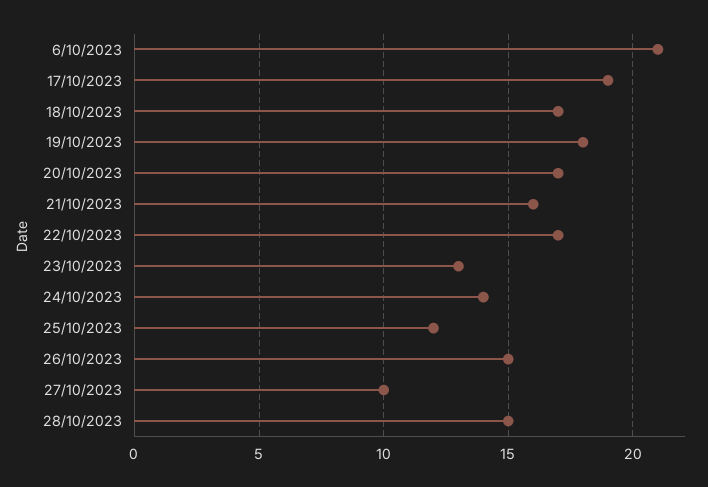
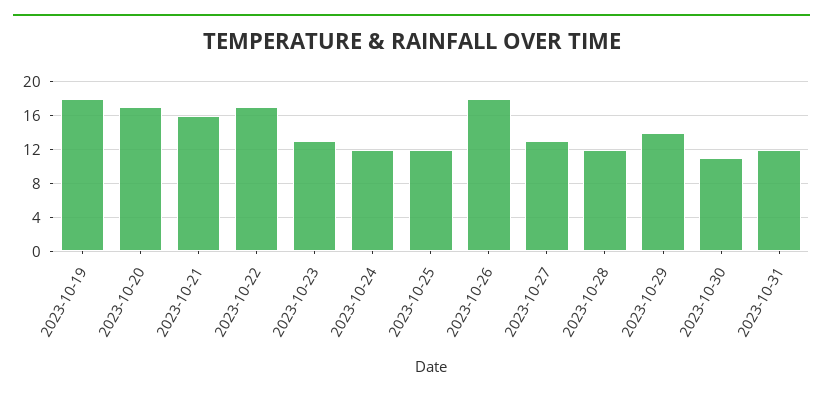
6/10/2023: 21 -> none
17/10/2023: 19 -> none
18/10/2023: 17 -> none
24/10/2023: 14 -> 12
26/10/2023: 15 -> 18
27/10/2023: 10 -> 13
28/10/2023: 15 -> 12
2023-10-29: none -> 14
2023-10-30: none -> 11
2023-10-31: none -> 12

